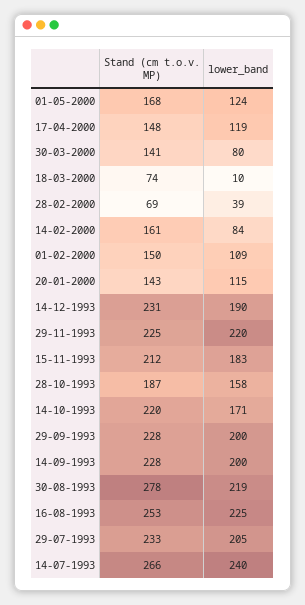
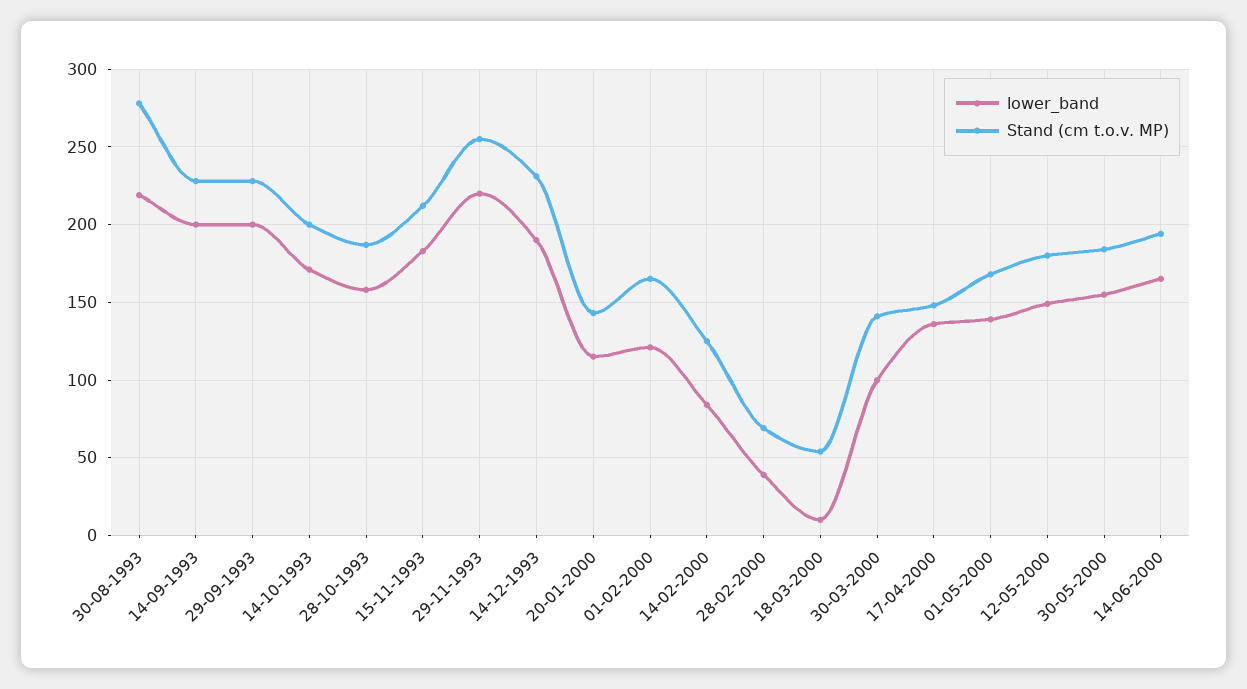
lower_band, 01-05-2000: 124 -> 140
lower_band, 17-04-2000: 119 -> 135
lower_band, 30-03-2000: 80 -> 100
Stand (cm t.o.v. MP), 18-03-2000: 74 -> 55
Stand (cm t.o.v. MP), 14-02-2000: 161 -> 125
Stand (cm t.o.v. MP), 01-02-2000: 150 -> 165
lower_band, 01-02-2000: 109 -> 120
Stand (cm t.o.v. MP), 29-11-1993: 225 -> 255
Stand (cm t.o.v. MP), 14-10-1993: 220 -> 200
Stand (cm t.o.v. MP), 16-08-1993: 253 -> none
lower_band, 16-08-1993: 225 -> none
Stand (cm t.o.v. MP), 29-07-1993: 233 -> none
lower_band, 29-07-1993: 205 -> none
Stand (cm t.o.v. MP), 14-07-1993: 266 -> none
lower_band, 14-07-1993: 240 -> none
lower_band, 12-05-2000: none -> 150
Stand (cm t.o.v. MP), 12-05-2000: none -> 180
lower_band, 30-05-2000: none -> 155
Stand (cm t.o.v. MP), 30-05-2000: none -> 185
lower_band, 14-06-2000: none -> 165
Stand (cm t.o.v. MP), 14-06-2000: none -> 195

